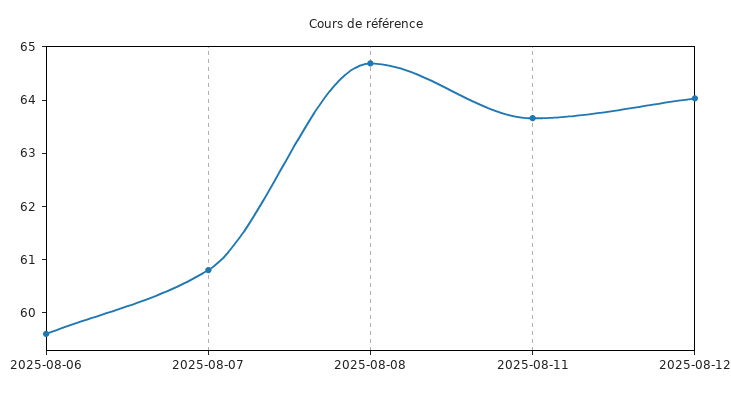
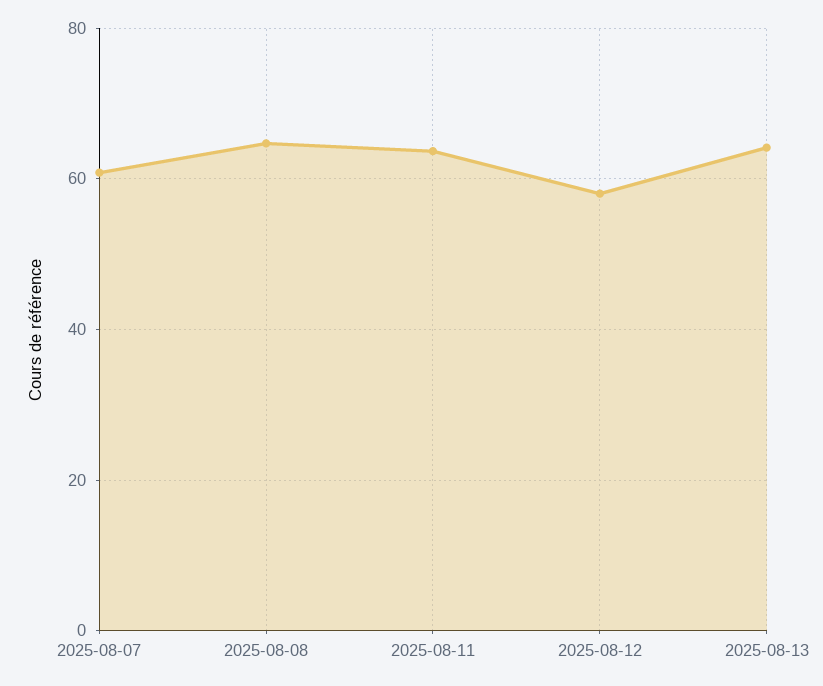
2025-08-06: 59.6 -> none
2025-08-12: 64 -> 58
2025-08-13: none -> 64

